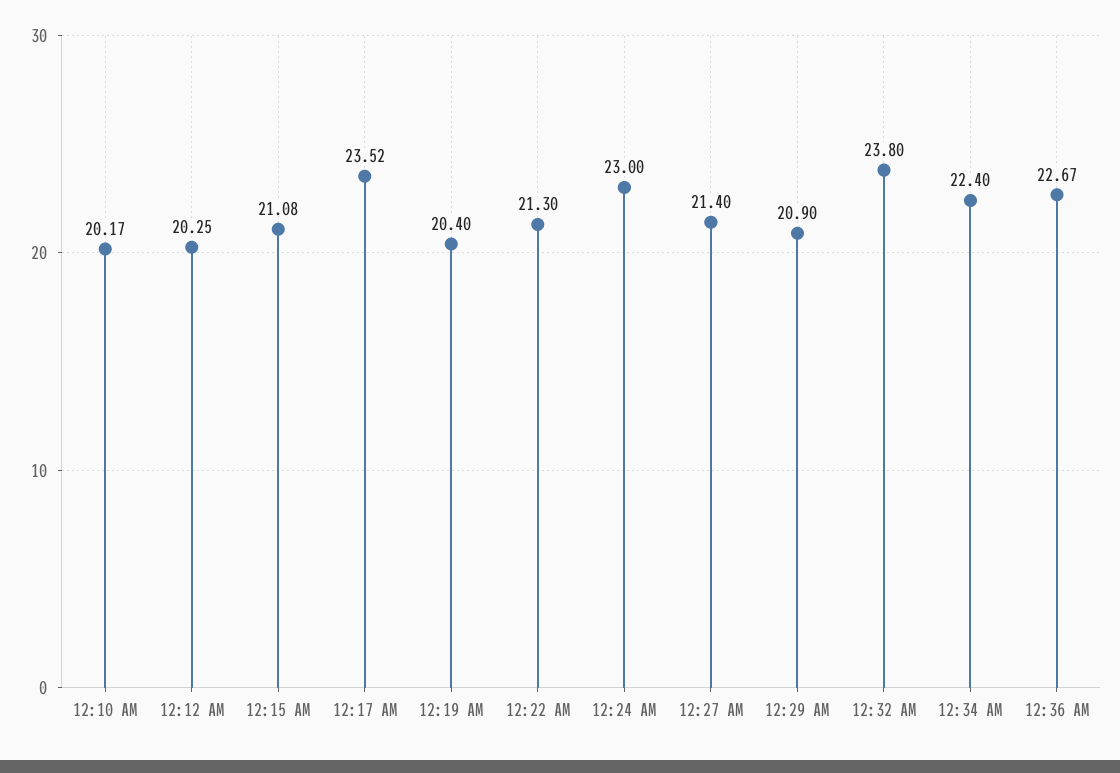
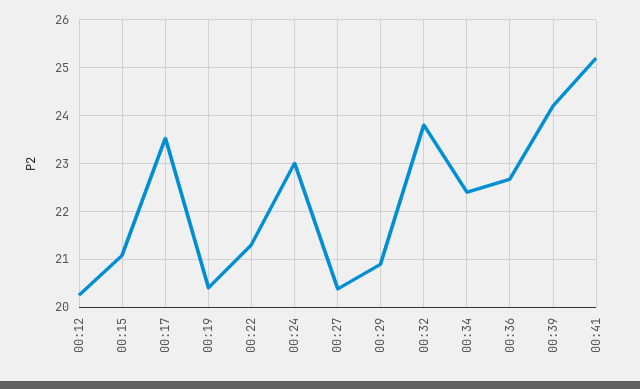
12:10 AM: 20.17 -> none
12:27 AM: 21.4 -> 20.4
00:39: none -> 24.2
00:41: none -> 25.2

